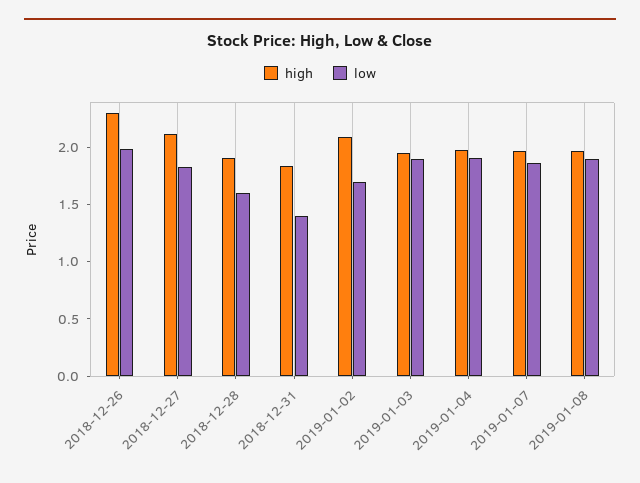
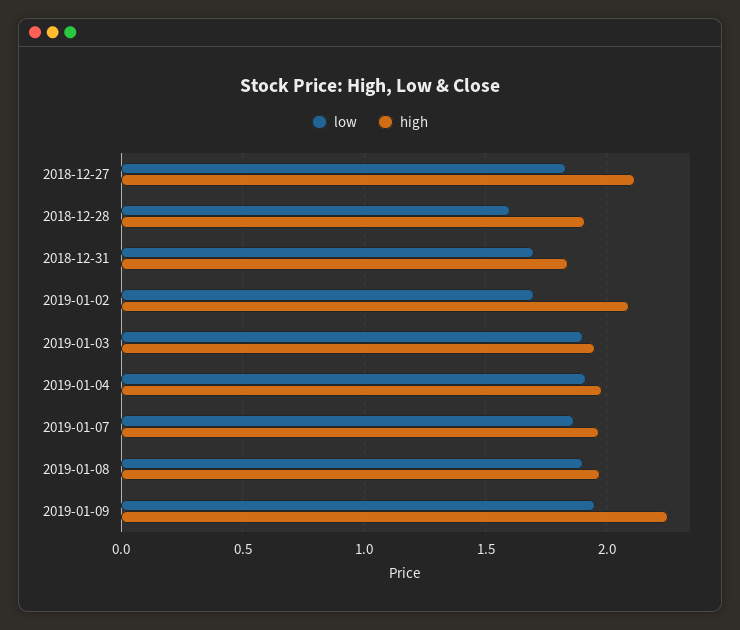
high, 2018-12-26: 2.3 -> none
low, 2018-12-26: 2 -> none
low, 2018-12-31: 1.4 -> 1.7
low, 2019-01-09: none -> 1.95
high, 2019-01-09: none -> 2.25

